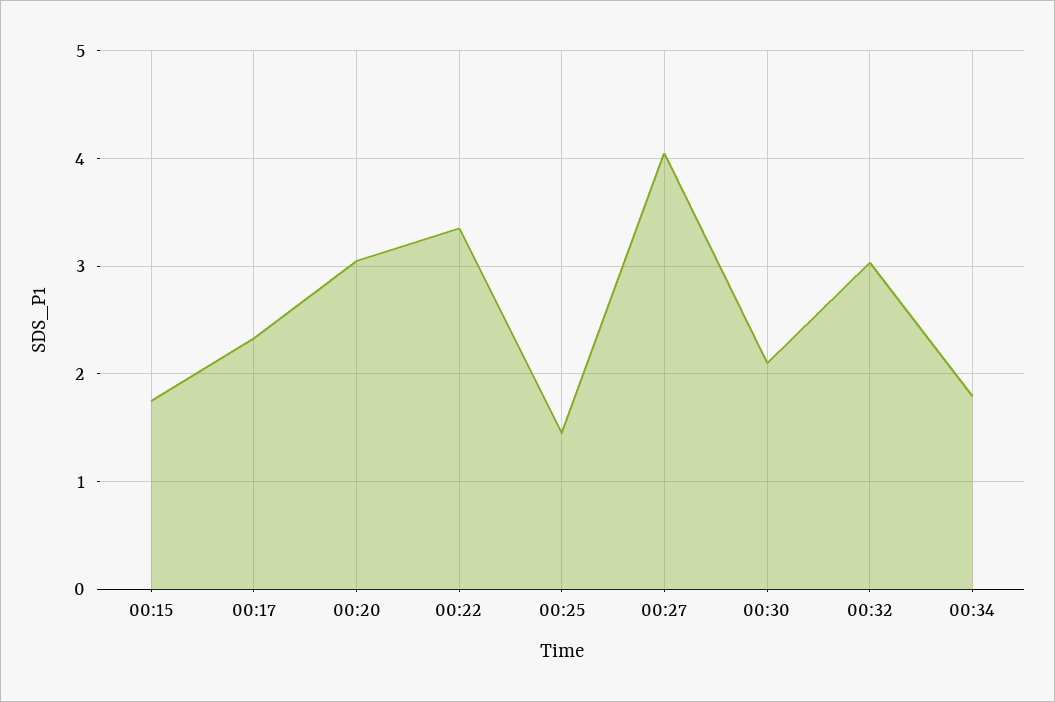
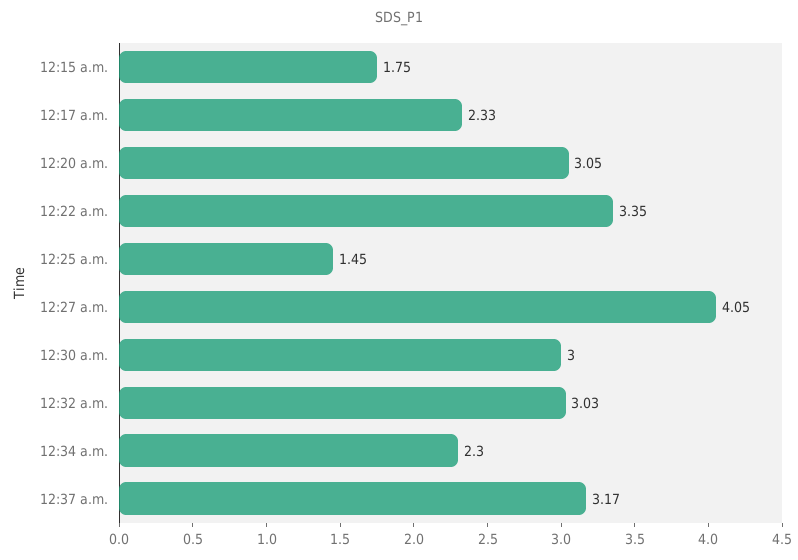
00:30: 2.1 -> 3
00:34: 1.8 -> 2.3
12:37 a.m.: none -> 3.17

